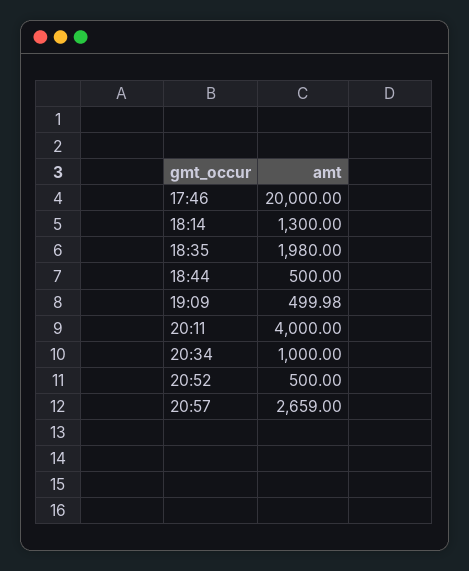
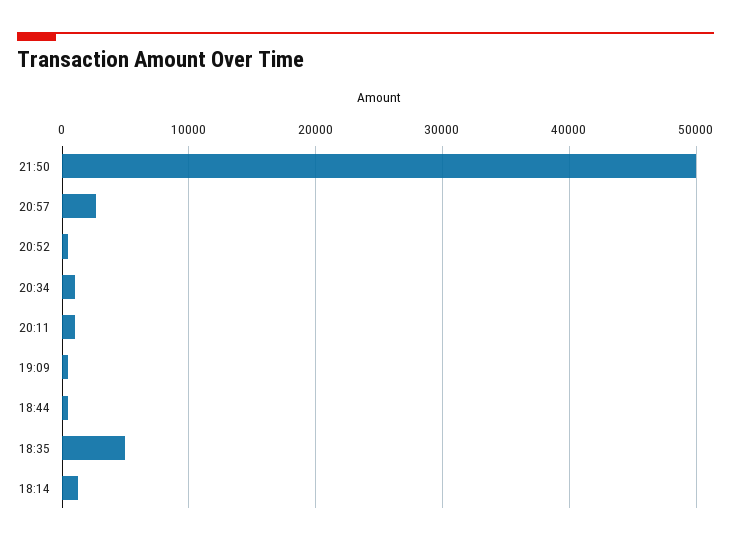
17:46: 20000 -> none
18:35: 1980 -> 5000
20:11: 4000 -> 1000
21:50: none -> 50000

